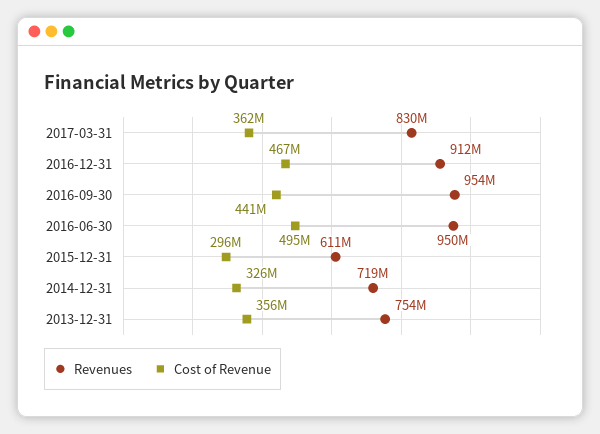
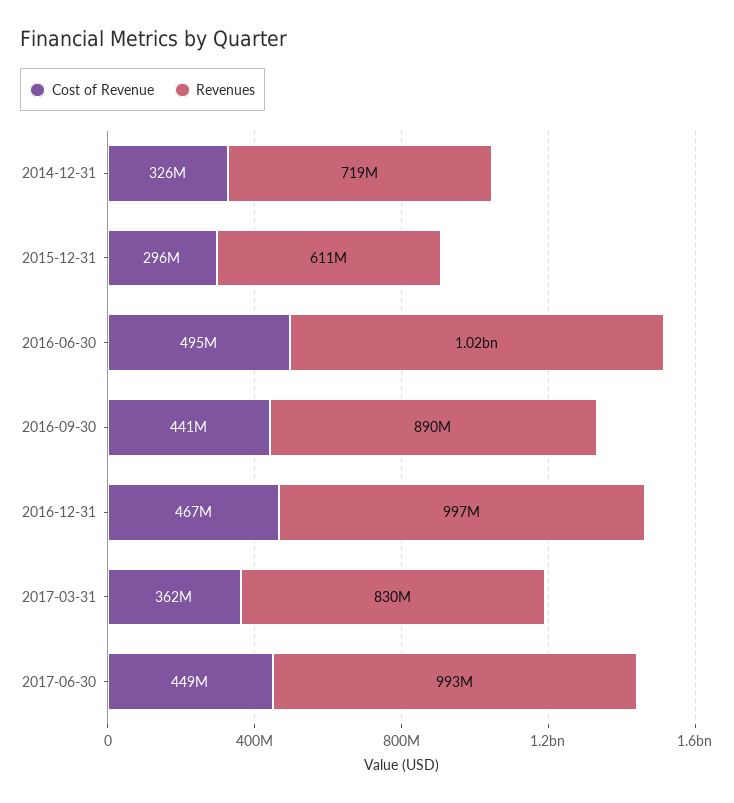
Revenues, 2016-12-31: 912000000 -> 997000000
Revenues, 2016-09-30: 954000000 -> 890000000
Revenues, 2016-06-30: 950000000 -> 1020000000
Revenues, 2013-12-31: 754000000 -> none
Cost of Revenue, 2013-12-31: 356000000 -> none
Cost of Revenue, 2017-06-30: none -> 449000000
Revenues, 2017-06-30: none -> 993000000

